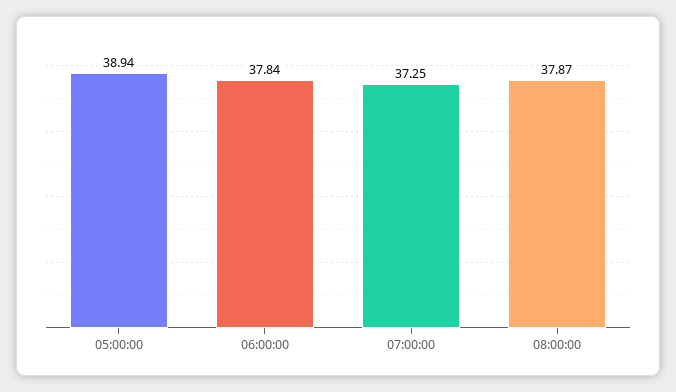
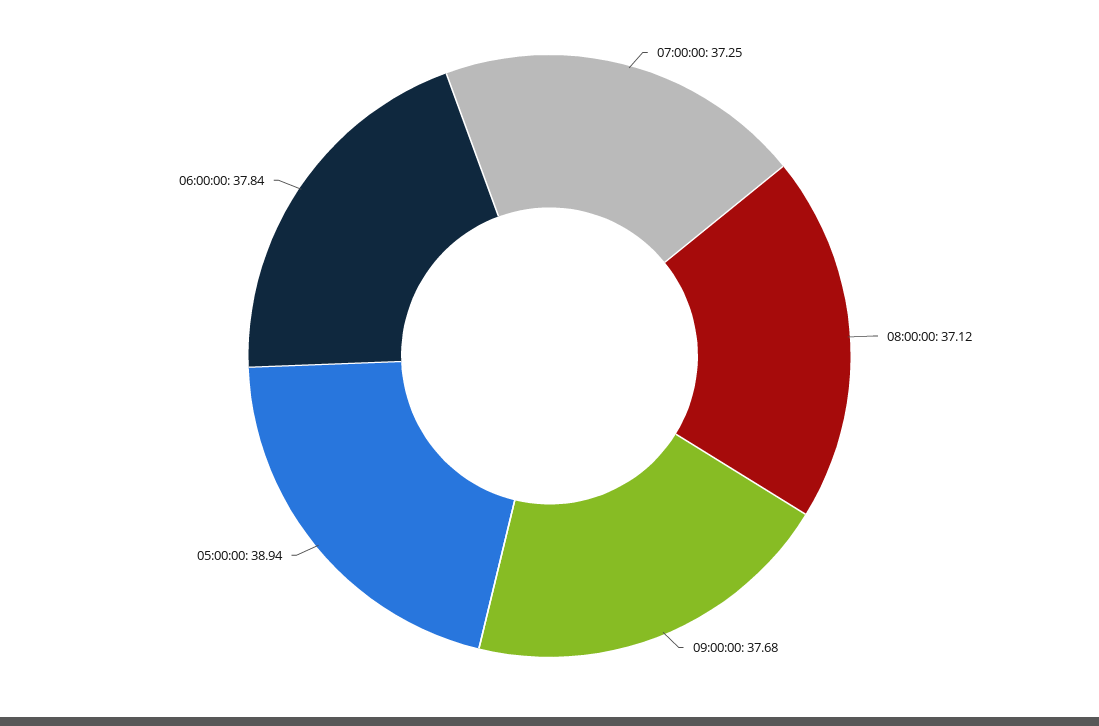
08:00:00: 37.87 -> 37.12
09:00:00: none -> 37.68

